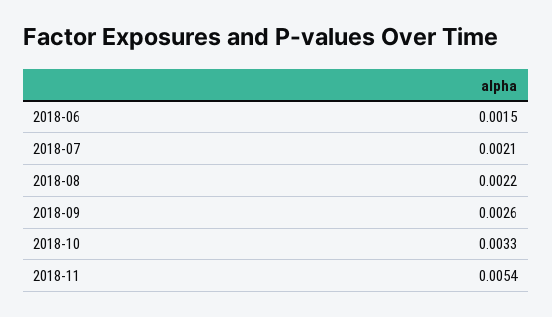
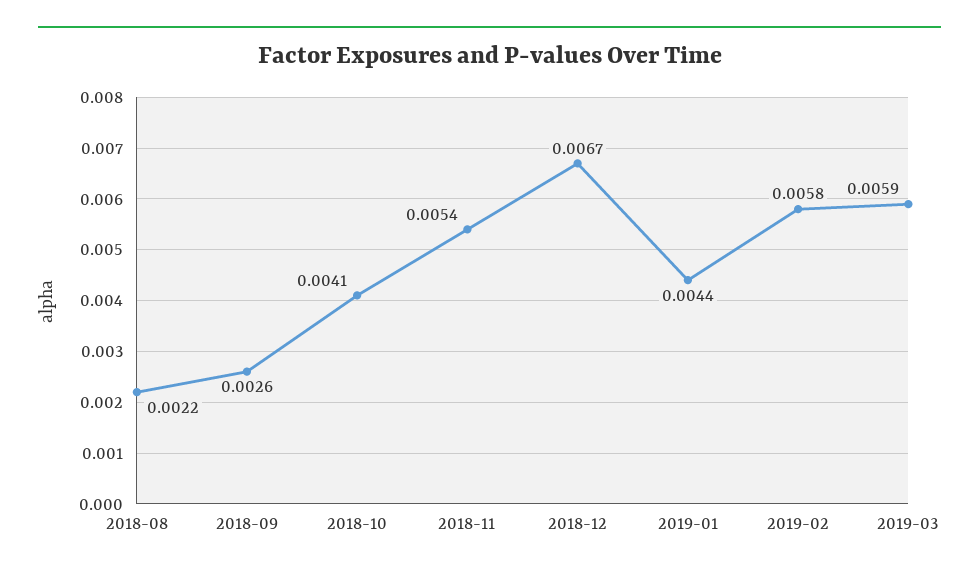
2018-06: 0.0015 -> none
2018-07: 0.0021 -> none
2018-10: 0.0033 -> 0.0041
2018-12: none -> 0.0067
2019-01: none -> 0.0044
2019-02: none -> 0.0058
2019-03: none -> 0.0059

